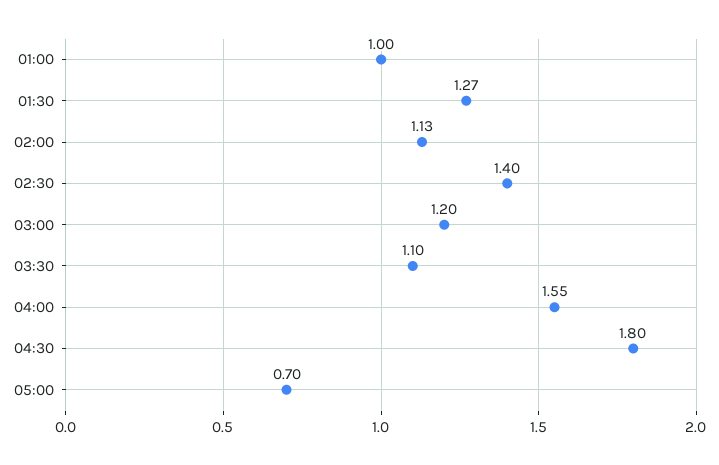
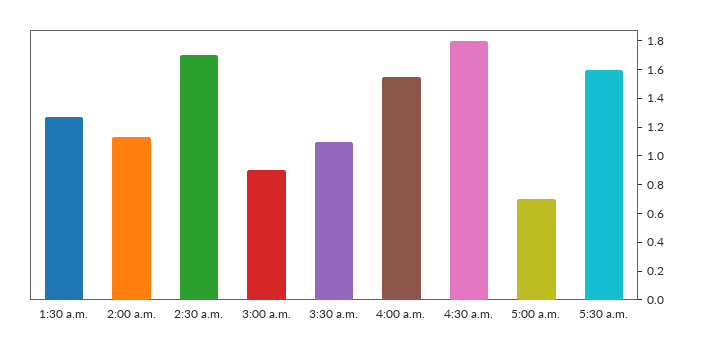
01:00: 1 -> none
02:30: 1.4 -> 1.7
03:00: 1.2 -> 0.9
5:30 a.m.: none -> 1.6

